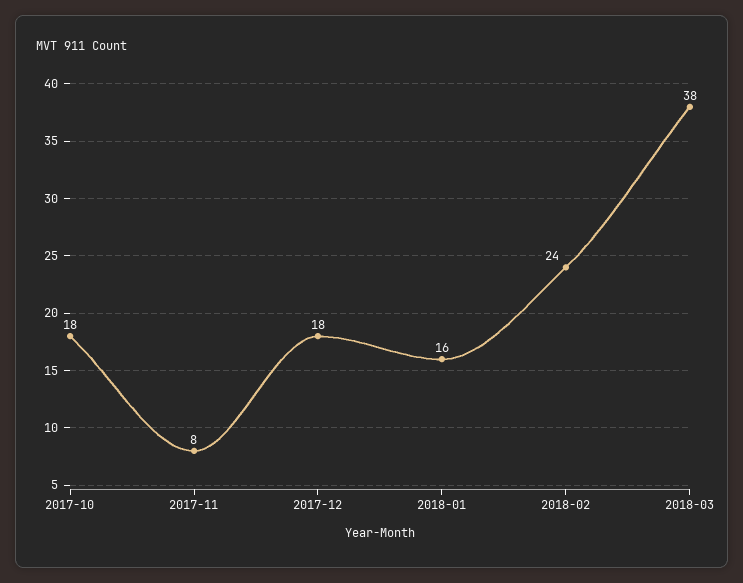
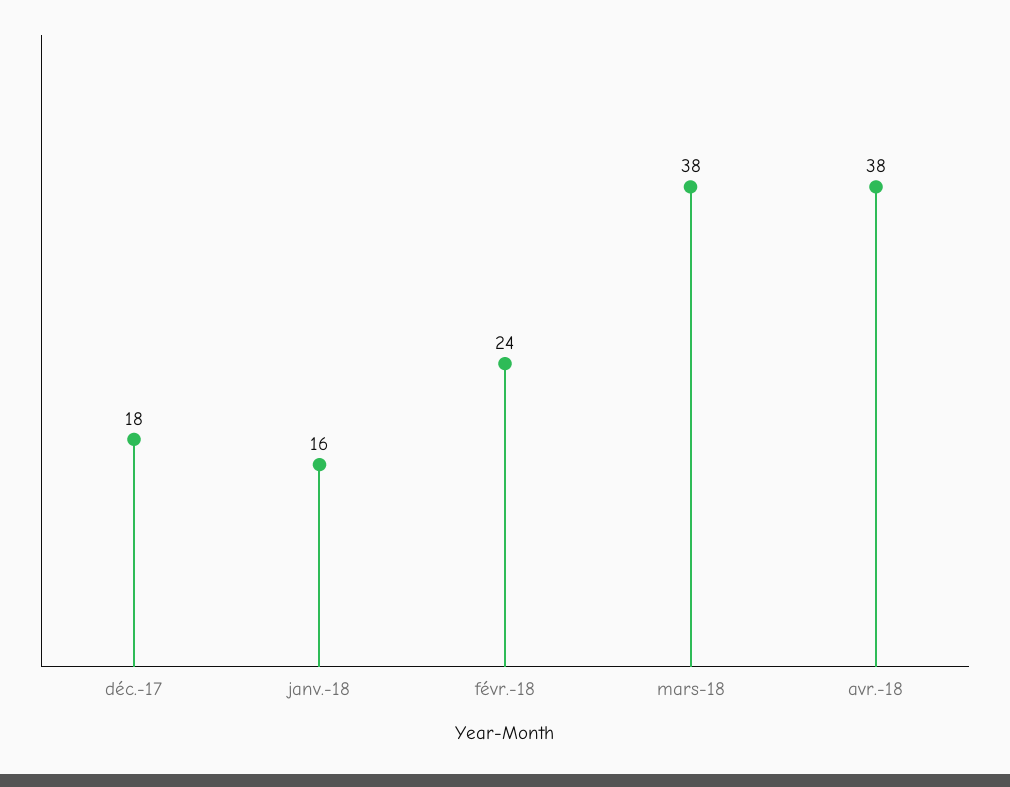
2017-10: 18 -> none
2017-11: 8 -> none
avr.-18: none -> 38

